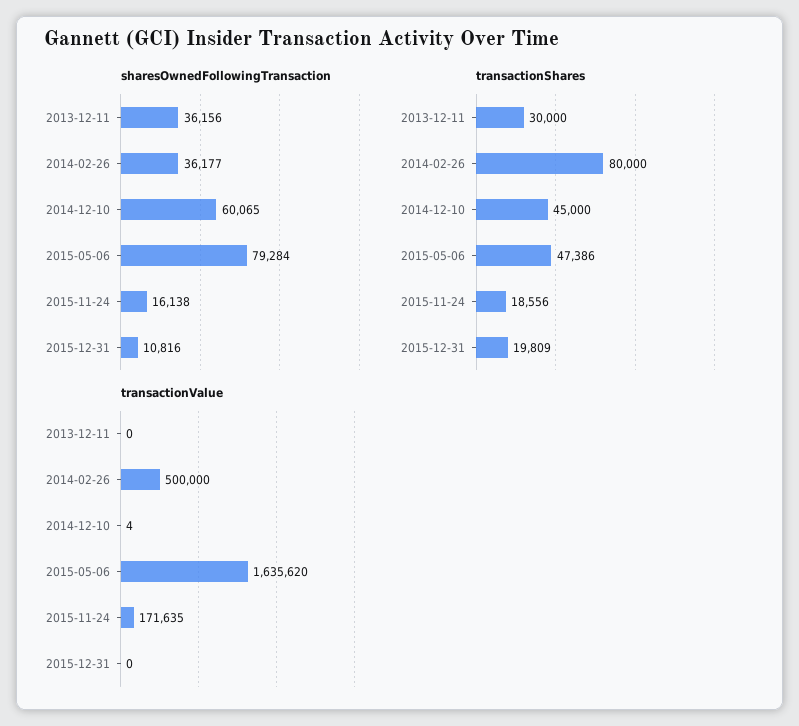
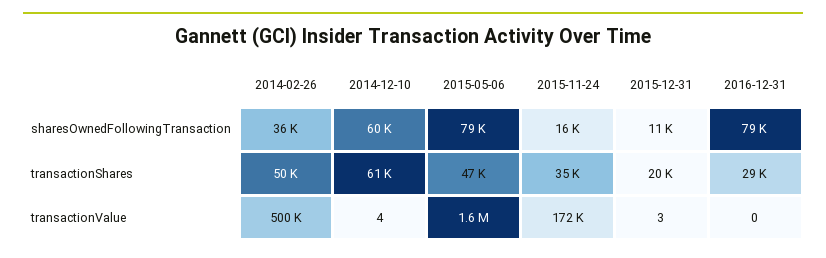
sharesOwnedFollowingTransaction, 2013-12-11: 36156 -> none
transactionShares, 2013-12-11: 30000 -> none
transactionShares, 2014-02-26: 80000 -> 50000
transactionShares, 2014-12-10: 45000 -> 61000
transactionShares, 2015-11-24: 18556 -> 35000
transactionValue, 2013-12-11: 0 -> none
transactionValue, 2015-12-31: 0 -> 3
sharesOwnedFollowingTransaction, 2016-12-31: none -> 79000
transactionShares, 2016-12-31: none -> 29000
transactionValue, 2016-12-31: none -> 0

